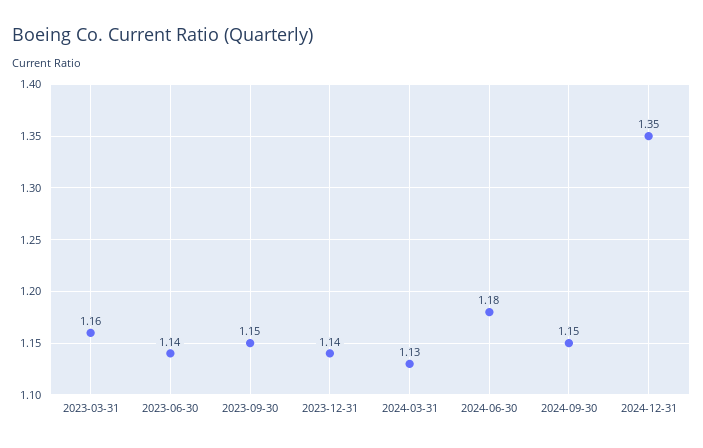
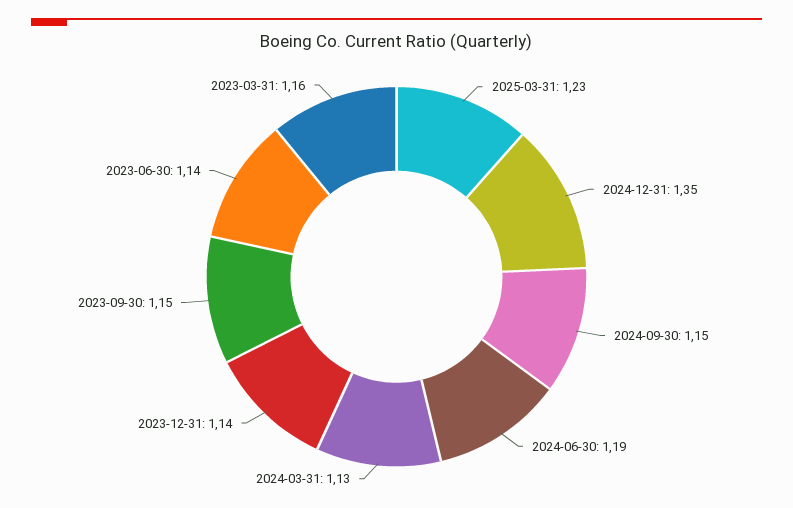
2024-06-30: 1.18 -> 1.19
2025-03-31: none -> 1.23

